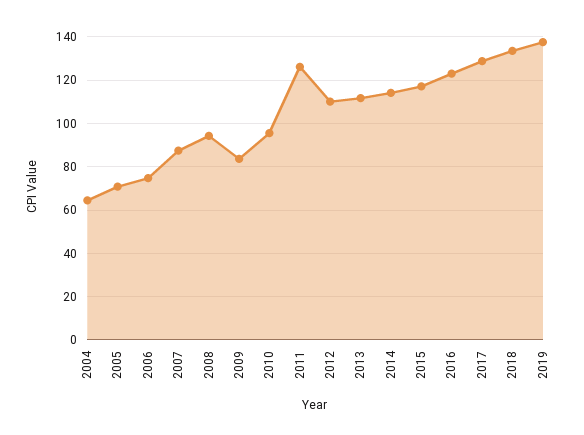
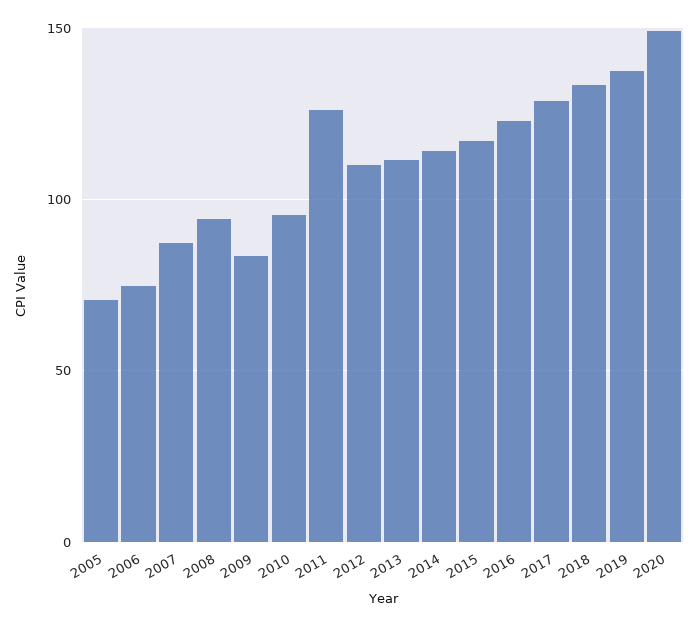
2004: 65 -> none
2020: none -> 150

